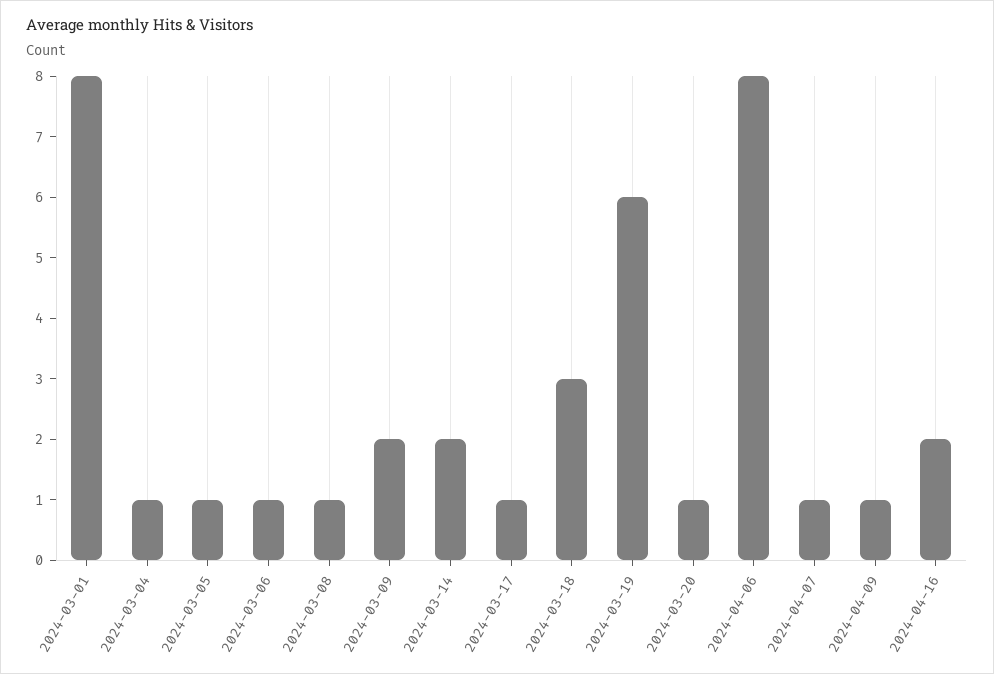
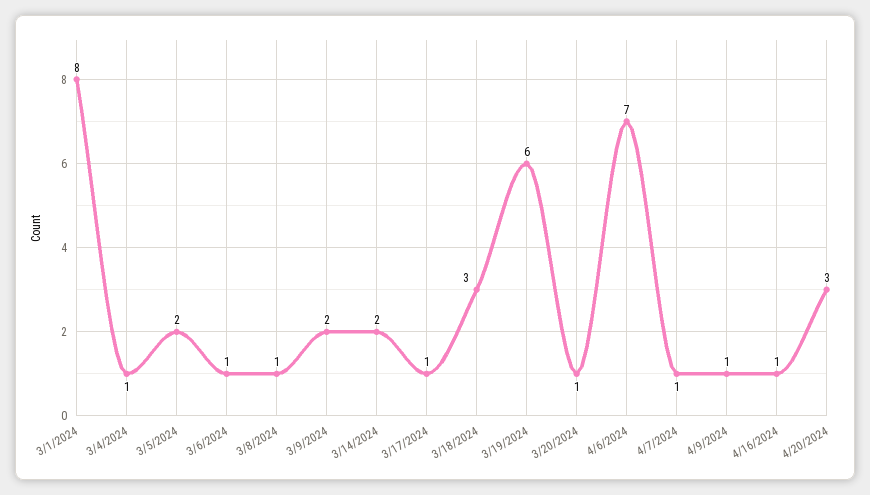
2024-03-05: 1 -> 2
2024-04-06: 8 -> 7
2024-04-16: 2 -> 1
4/20/2024: none -> 3

